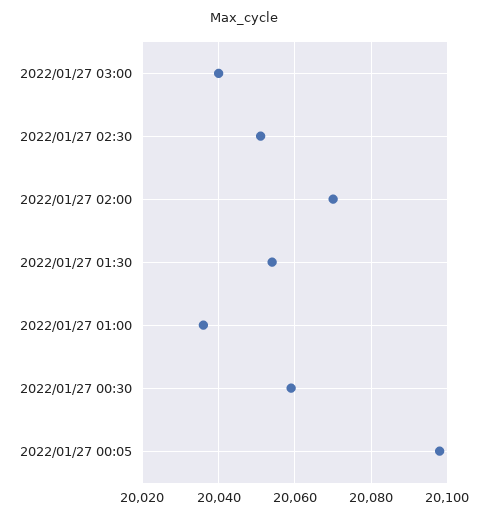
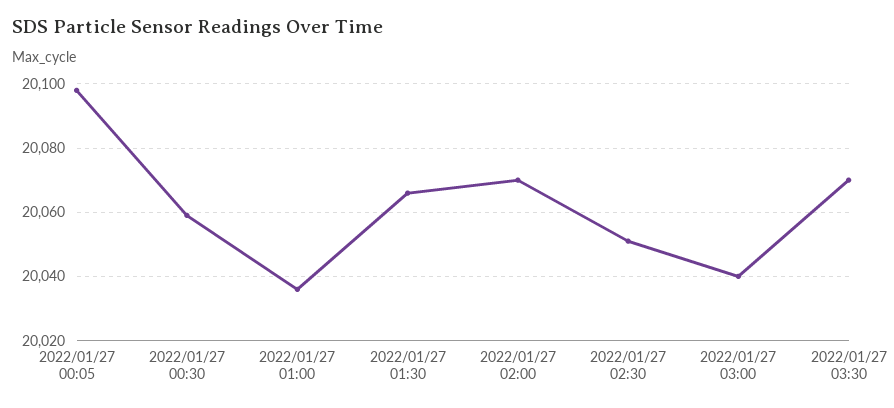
2022/01/27 01:30: 20055 -> 20065
2022/01/27 03:30: none -> 20070

